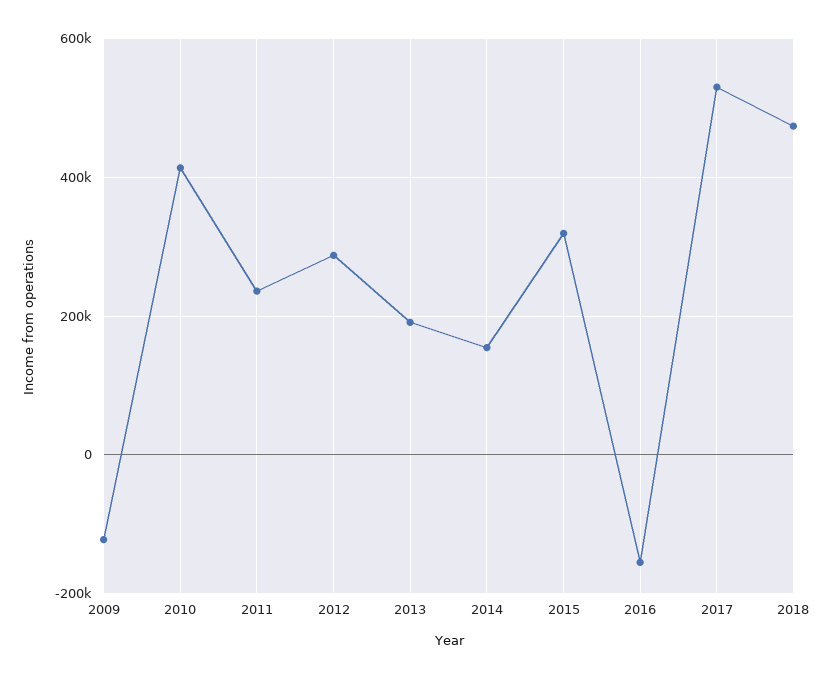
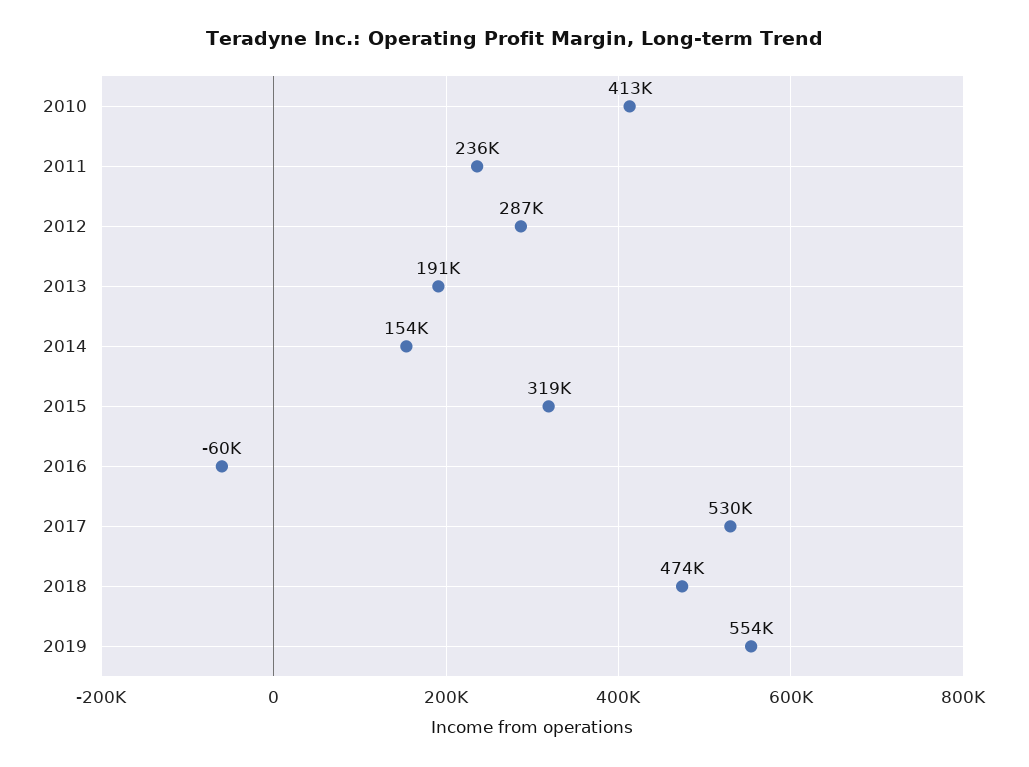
2009: -120000 -> none
2016: -160000 -> -60000
2019: none -> 554000

